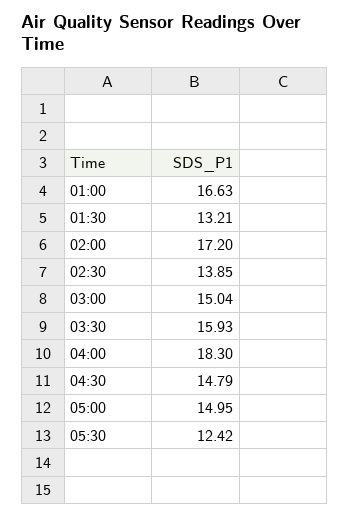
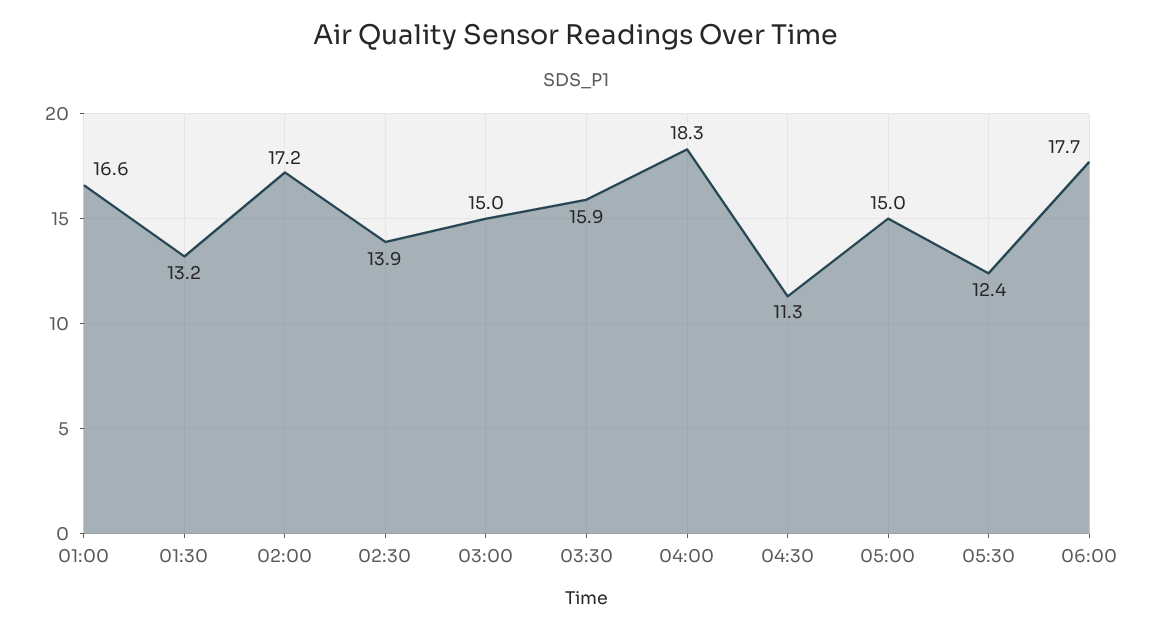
04:30: 14.79 -> 11.3
06:00: none -> 17.7

